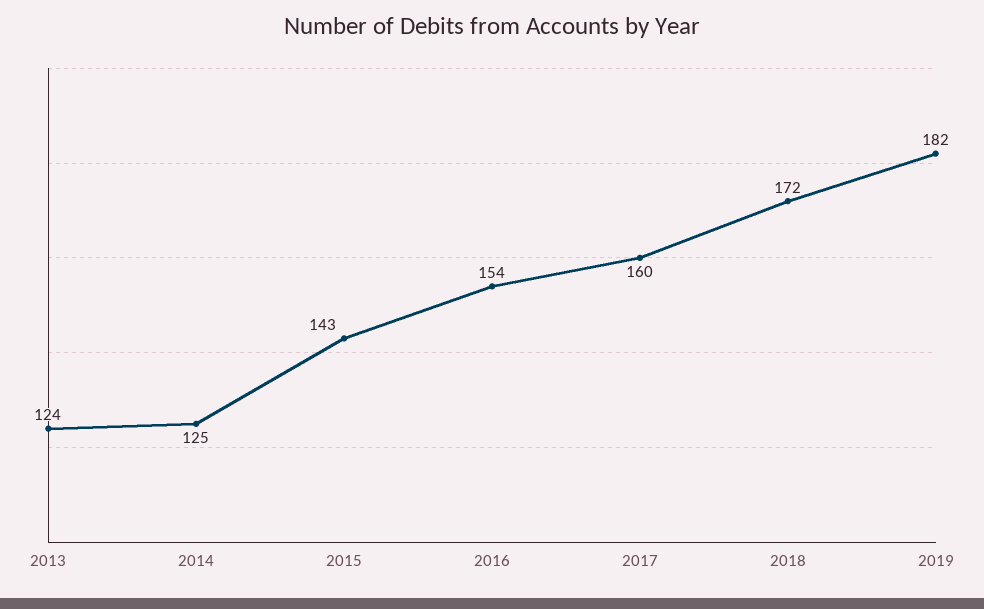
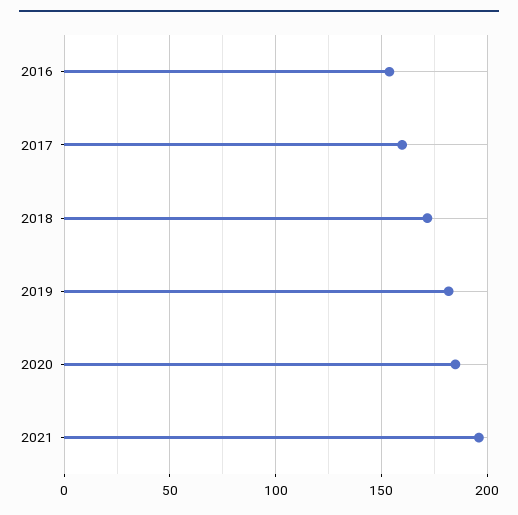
2013: 124 -> none
2014: 125 -> none
2015: 143 -> none
2020: none -> 185
2021: none -> 195

